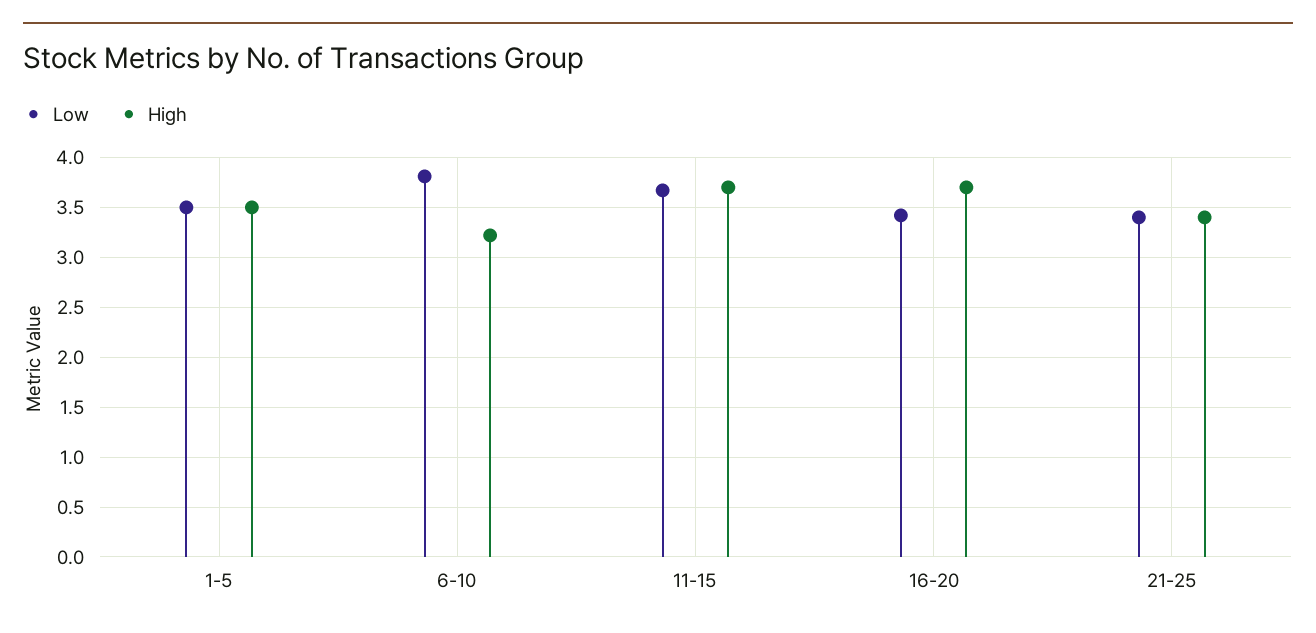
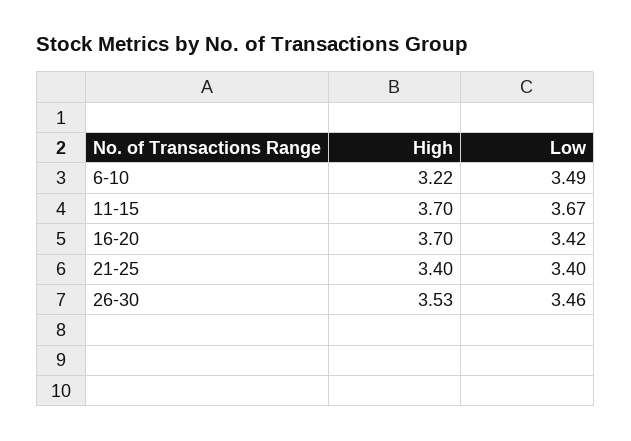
Low, 1-5: 3.5 -> none
High, 1-5: 3.5 -> none
Low, 6-10: 3.8 -> 3.49
High, 26-30: none -> 3.53
Low, 26-30: none -> 3.46

